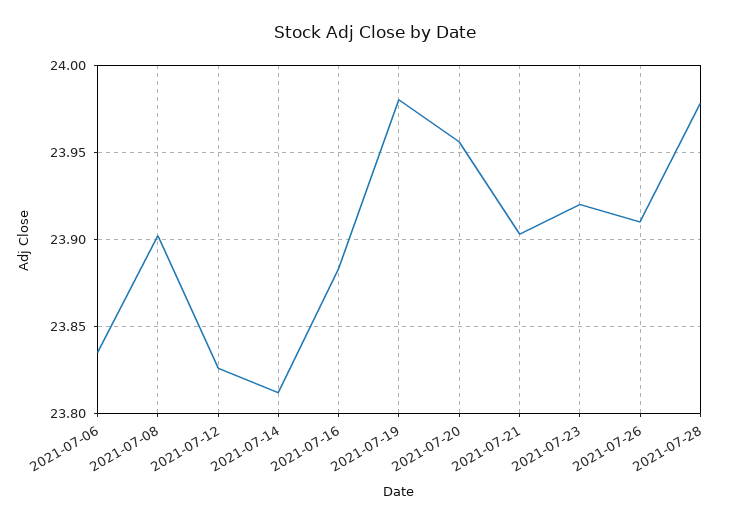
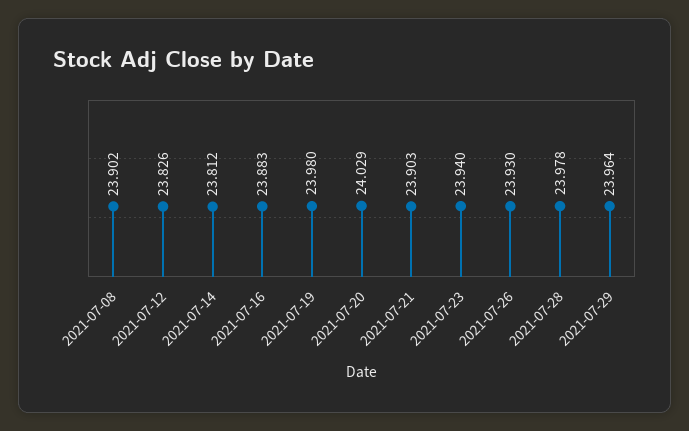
2021-07-06: 23.835 -> none
2021-07-20: 23.955 -> 24.029
2021-07-23: 23.92 -> 23.94
2021-07-26: 23.91 -> 23.93
2021-07-29: none -> 23.964

